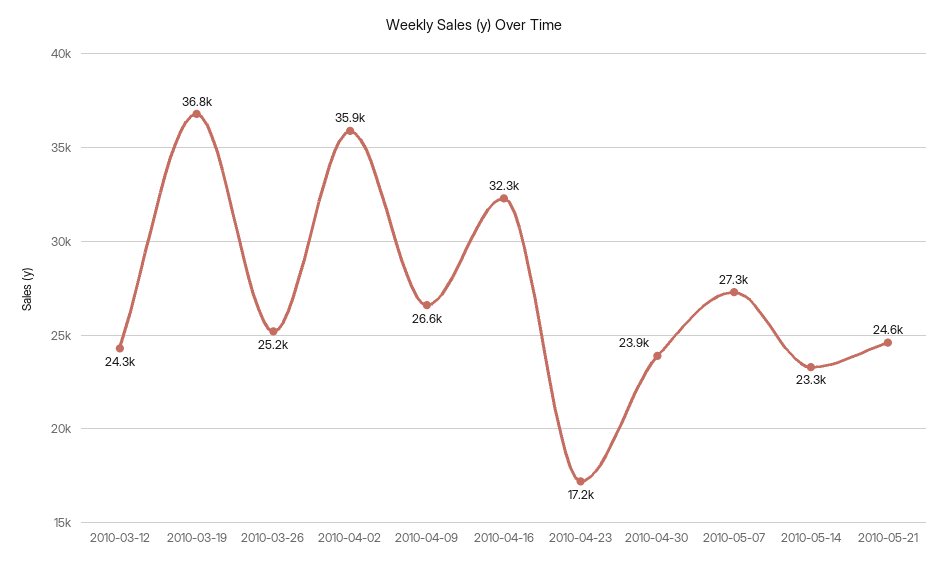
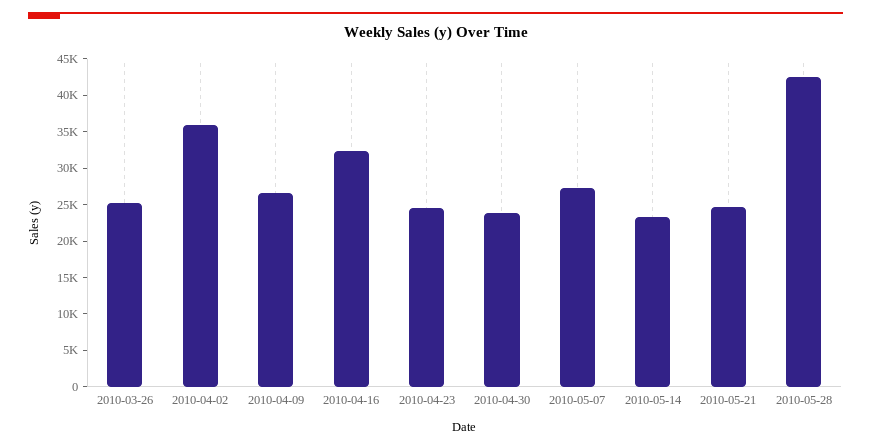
2010-03-12: 24300 -> none
2010-03-19: 36800 -> none
2010-04-23: 17200 -> 25000
2010-05-28: none -> 42500

